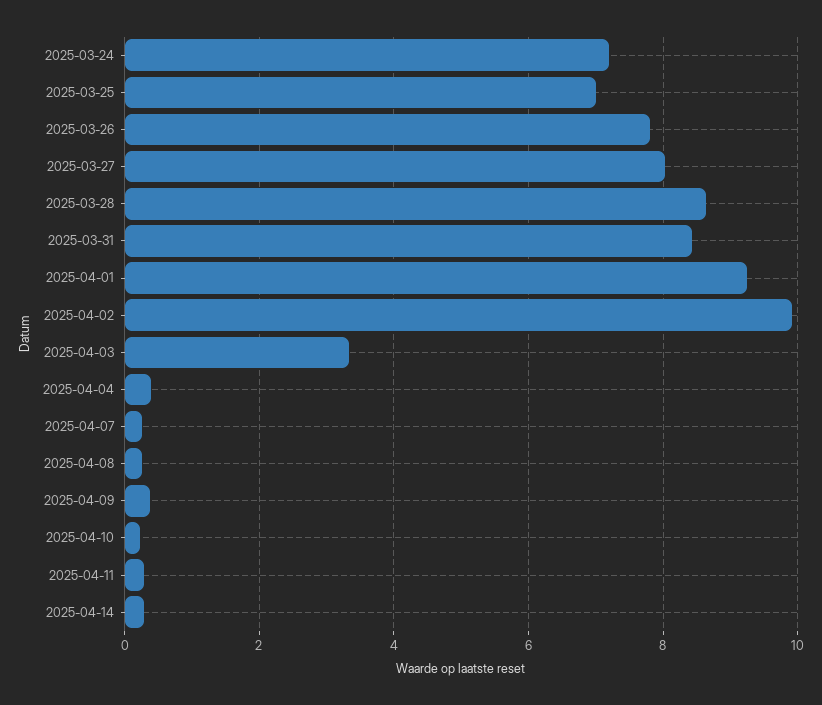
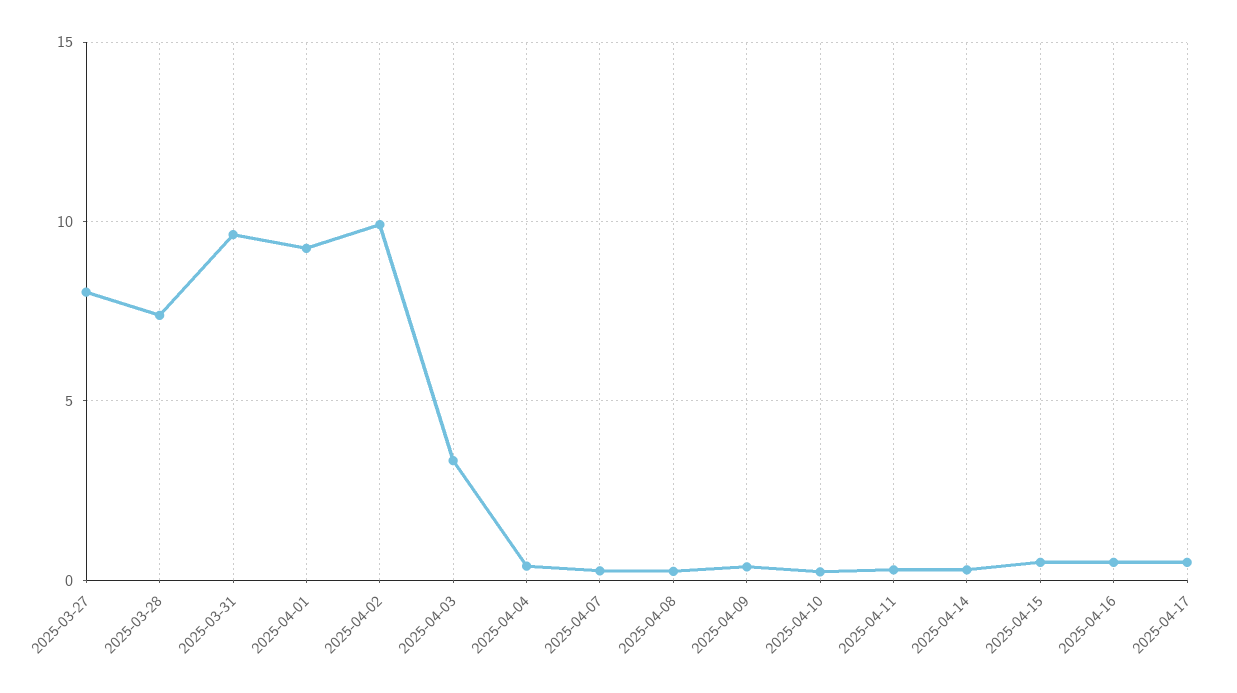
2025-03-24: 7.2 -> none
2025-03-25: 7 -> none
2025-03-26: 7.8 -> none
2025-03-28: 8.6 -> 7.5
2025-03-31: 8.4 -> 9.5
2025-04-15: none -> 0.5
2025-04-16: none -> 0.5
2025-04-17: none -> 0.5

